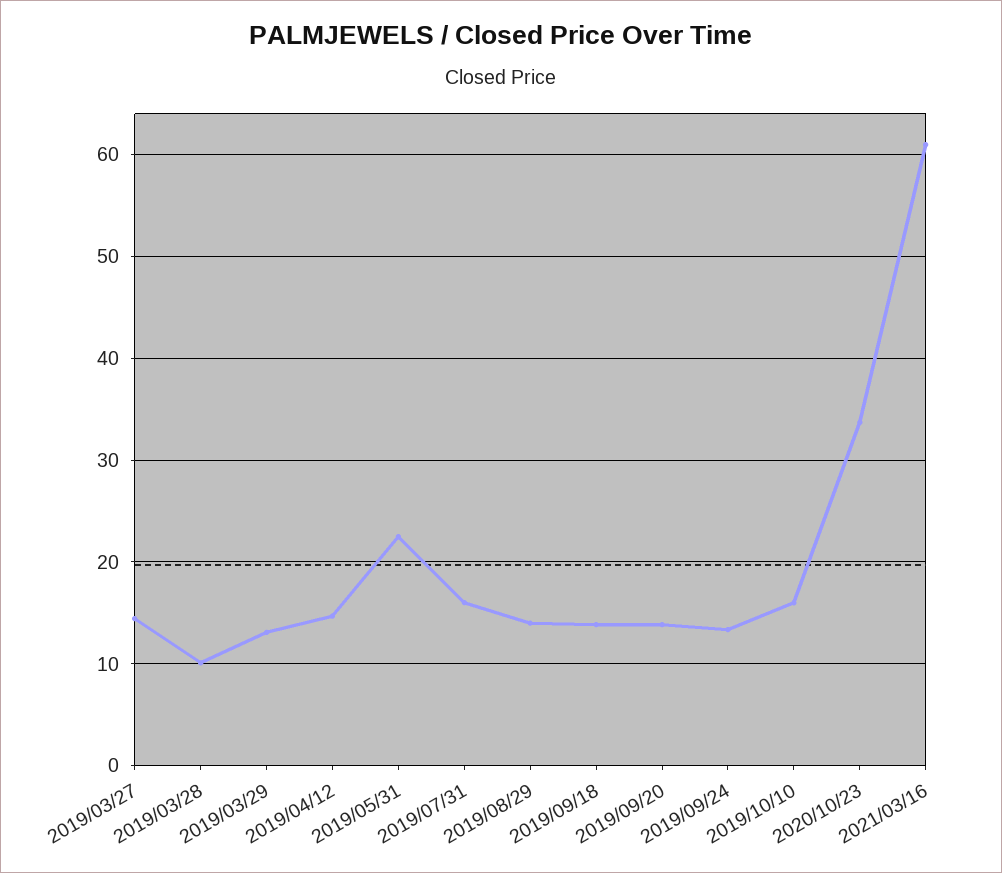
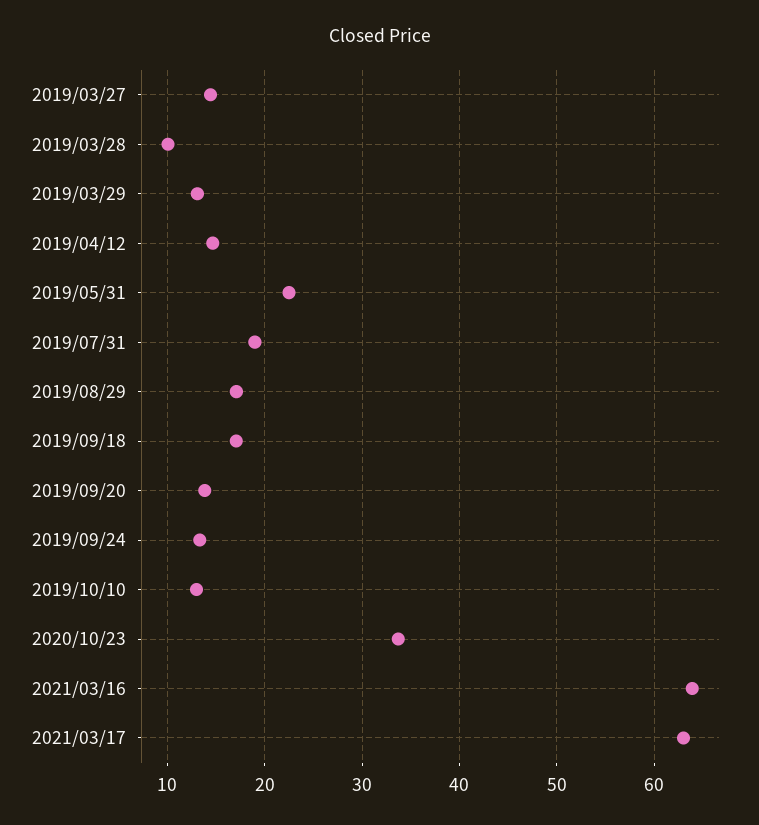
2019/07/31: 16 -> 19
2019/08/29: 14 -> 17
2019/09/18: 14 -> 17
2019/10/10: 16 -> 13
2021/03/16: 61 -> 64
2021/03/17: none -> 63

